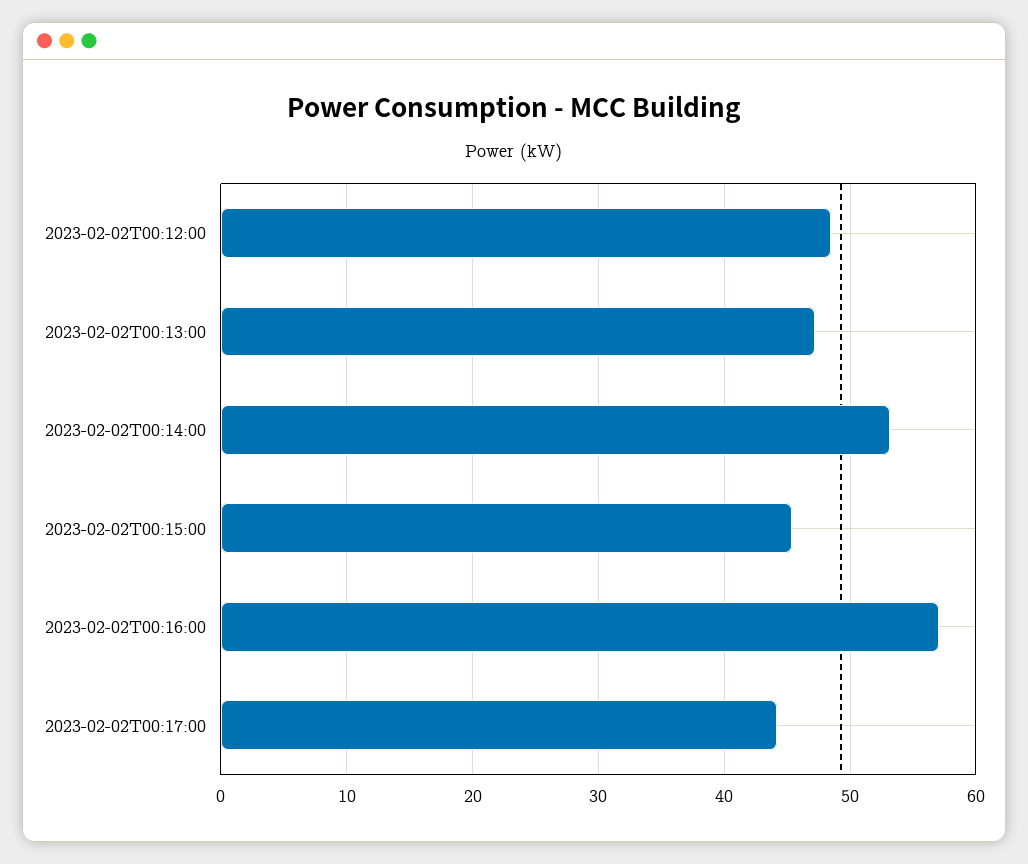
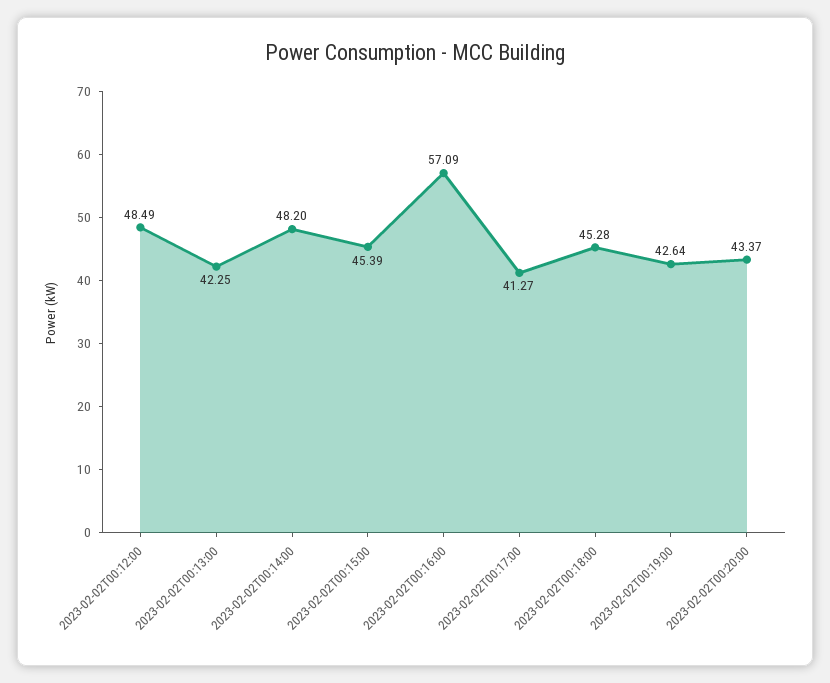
2023-02-02T00:13:00: 47 -> 42.25
2023-02-02T00:14:00: 53 -> 48.2
2023-02-02T00:17:00: 44 -> 41.27
2023-02-02T00:18:00: none -> 45.28
2023-02-02T00:19:00: none -> 42.64
2023-02-02T00:20:00: none -> 43.37

